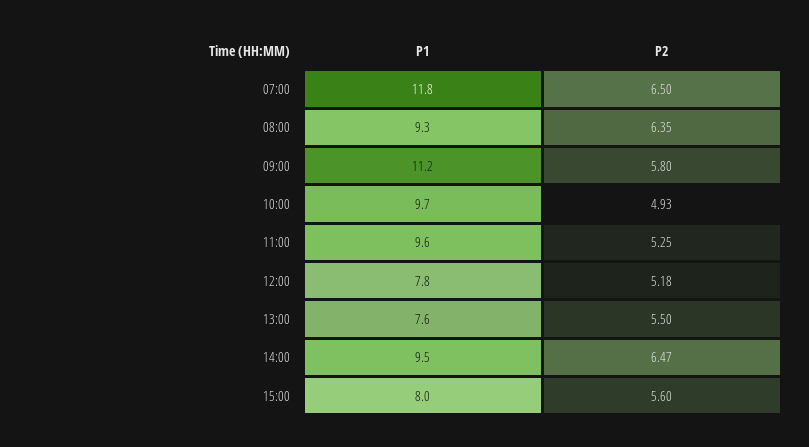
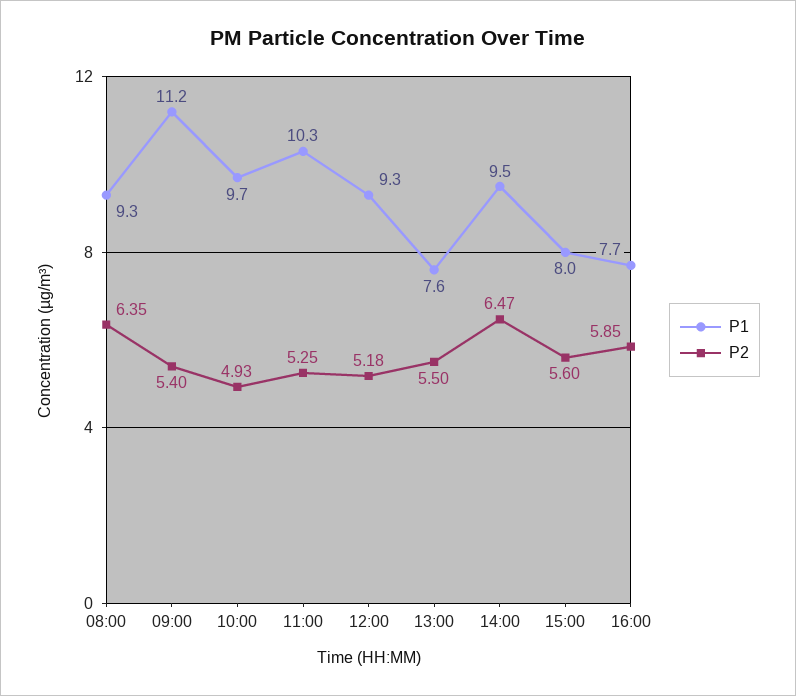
P1, 07:00: 11.8 -> none
P2, 07:00: 6.5 -> none
P2, 09:00: 5.8 -> 5.4
P1, 11:00: 9.6 -> 10.3
P1, 12:00: 7.8 -> 9.3
P1, 16:00: none -> 7.7
P2, 16:00: none -> 5.85

